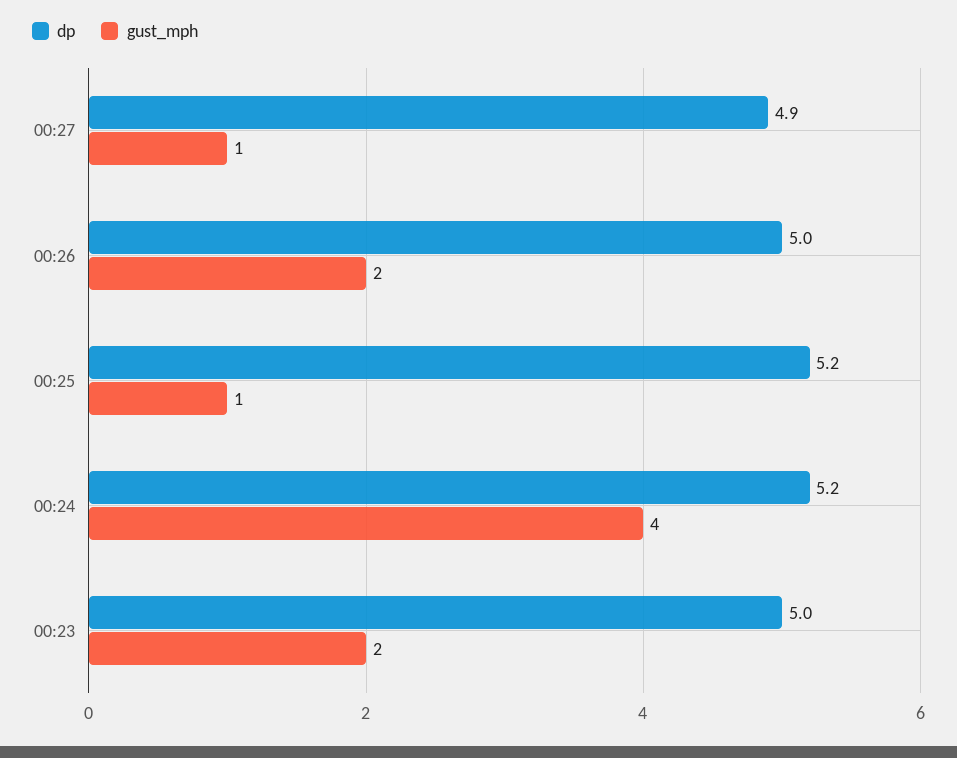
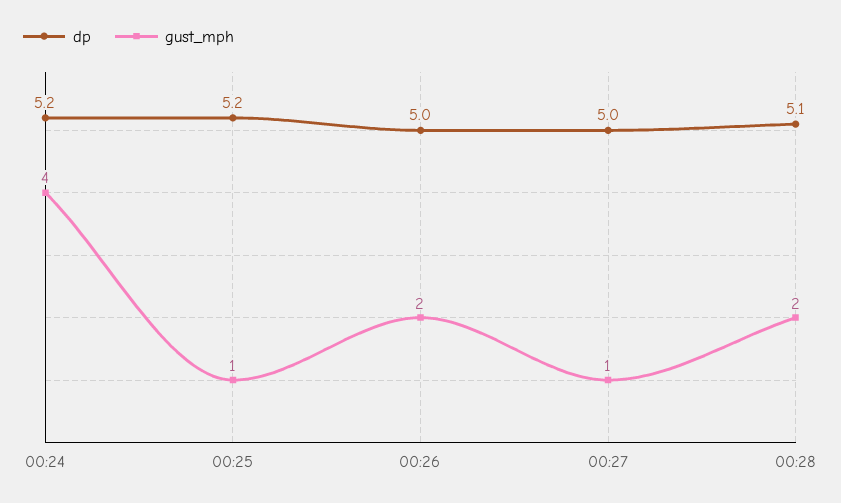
dp, 00:27: 4.9 -> 5
dp, 00:23: 5 -> none
gust_mph, 00:23: 2 -> none
dp, 00:28: none -> 5.1
gust_mph, 00:28: none -> 2

